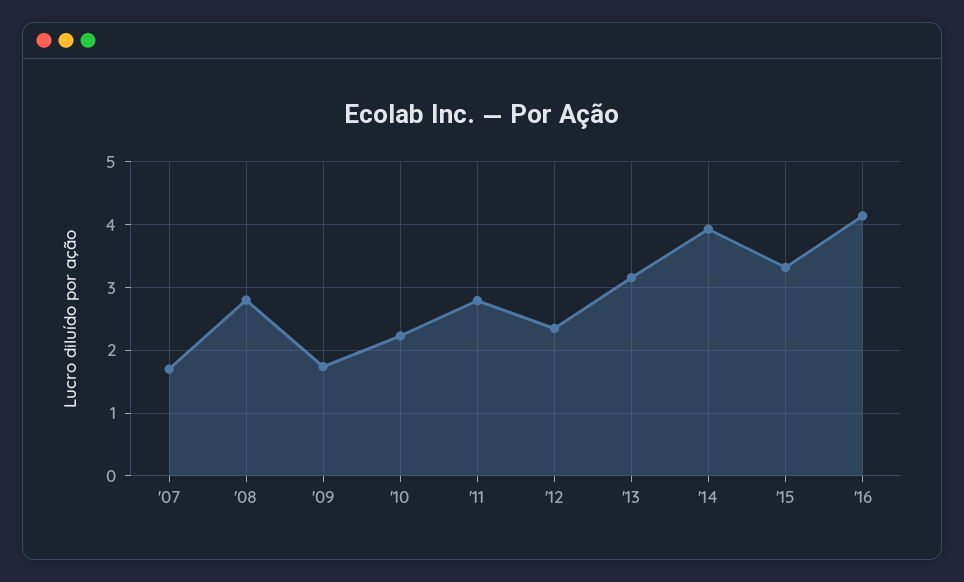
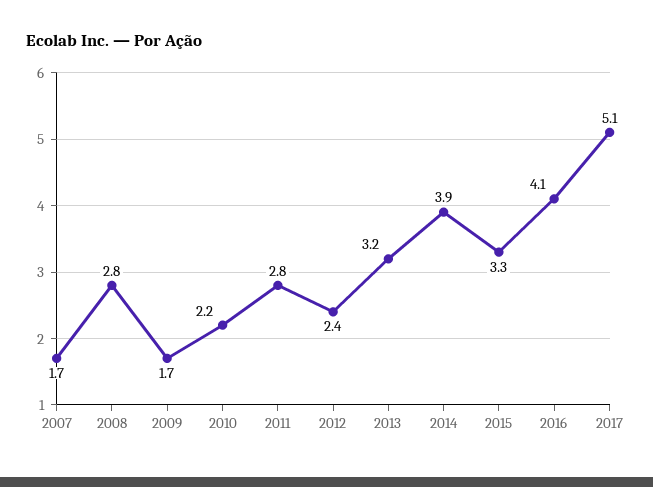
2017: none -> 5.1

